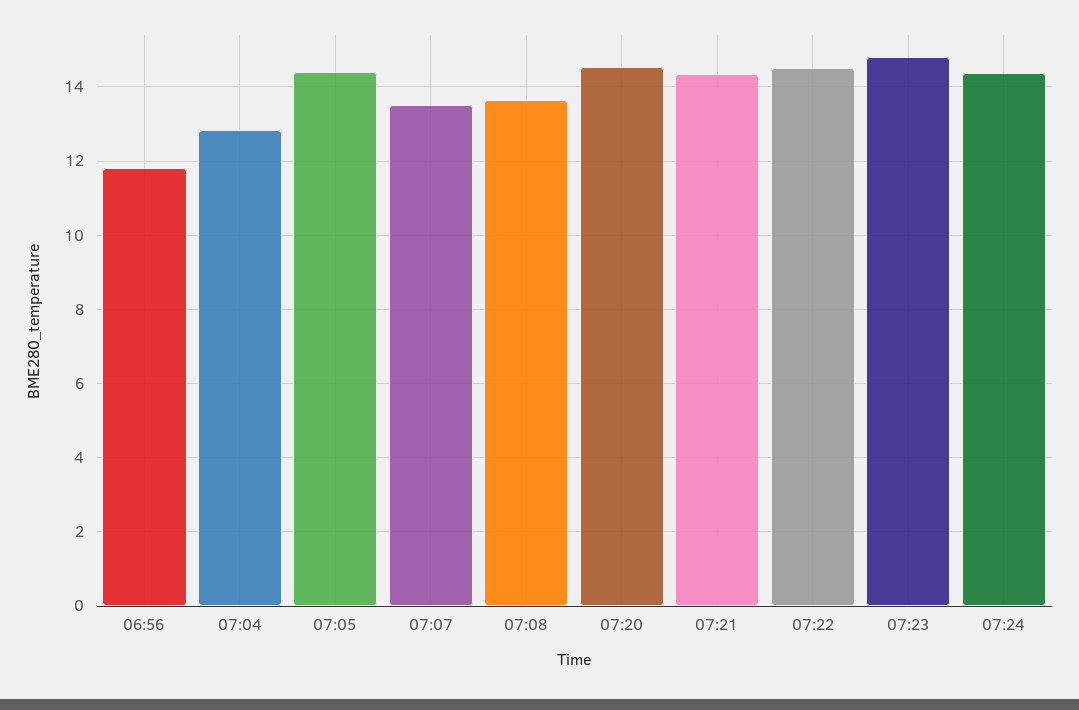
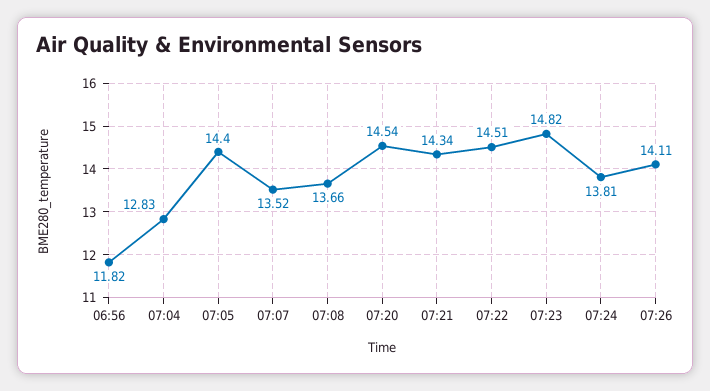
07:24: 14.4 -> 13.81
07:26: none -> 14.11

